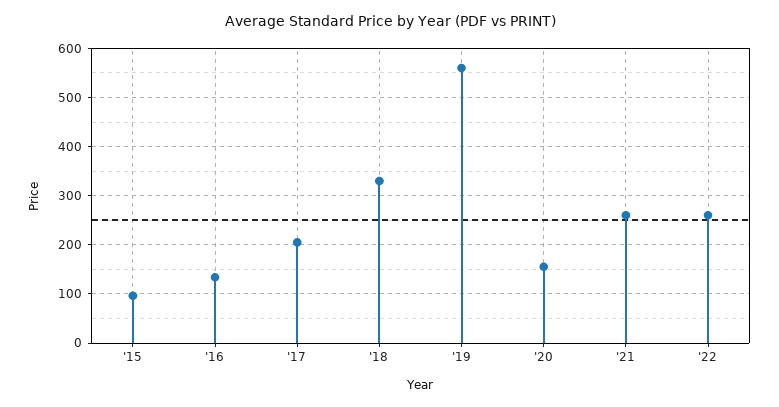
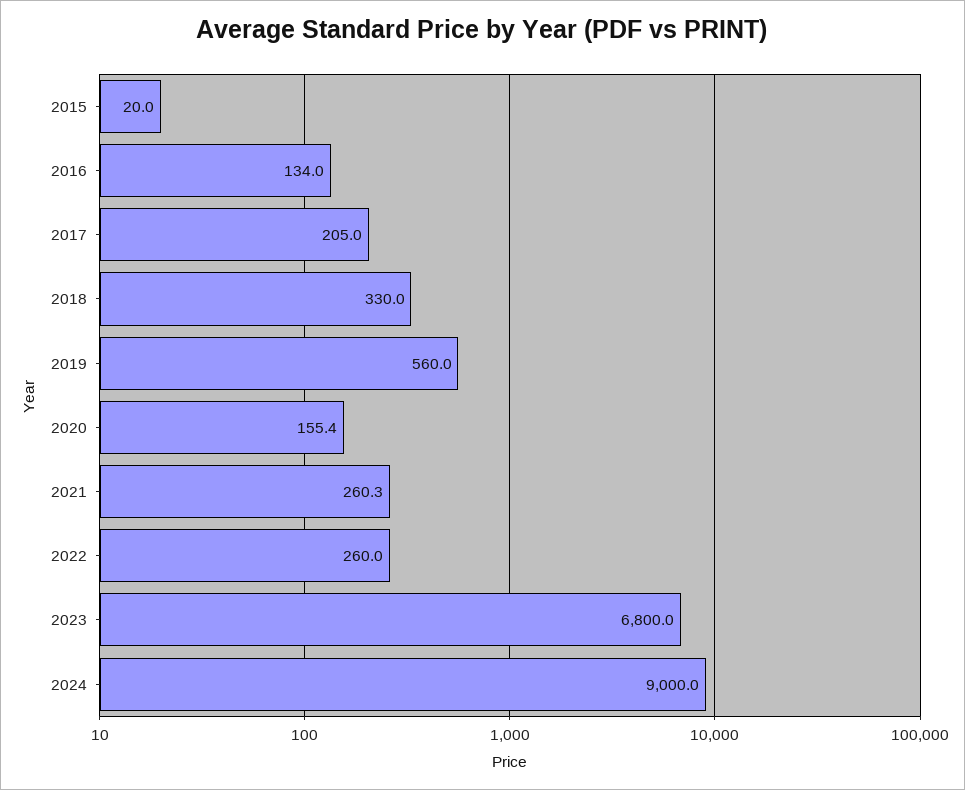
'15: 100 -> 20
2023: none -> 6800
2024: none -> 9000

